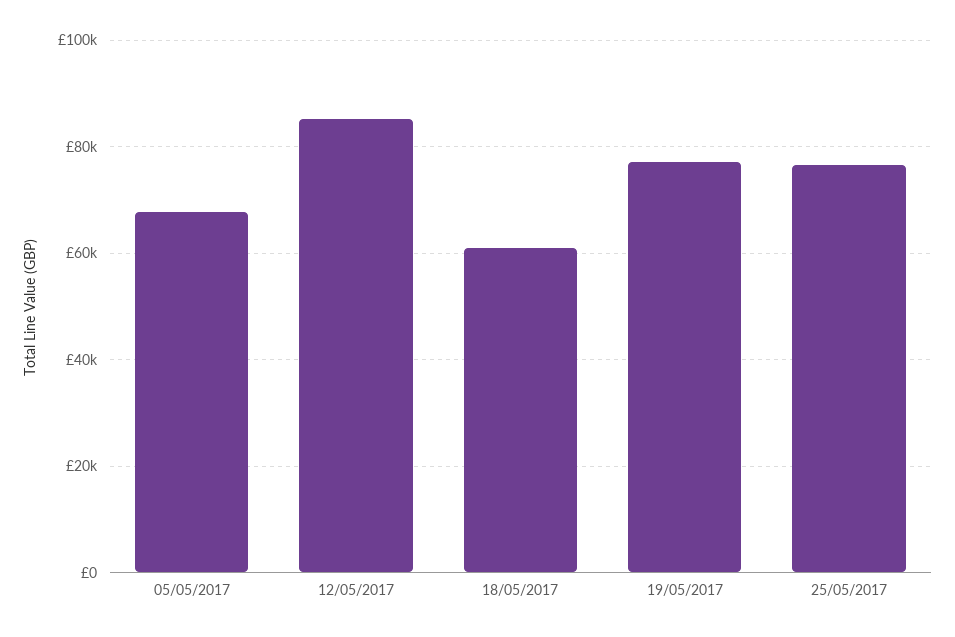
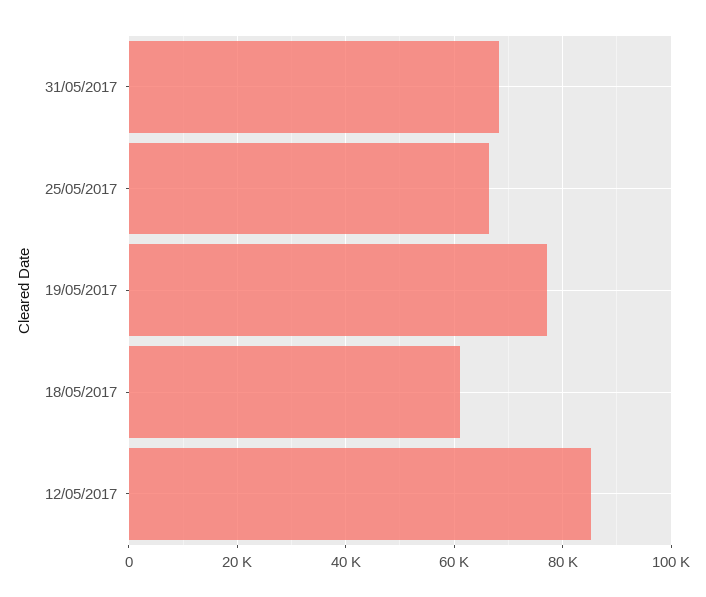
05/05/2017: 68000 -> none
25/05/2017: 76000 -> 66000
31/05/2017: none -> 68000

